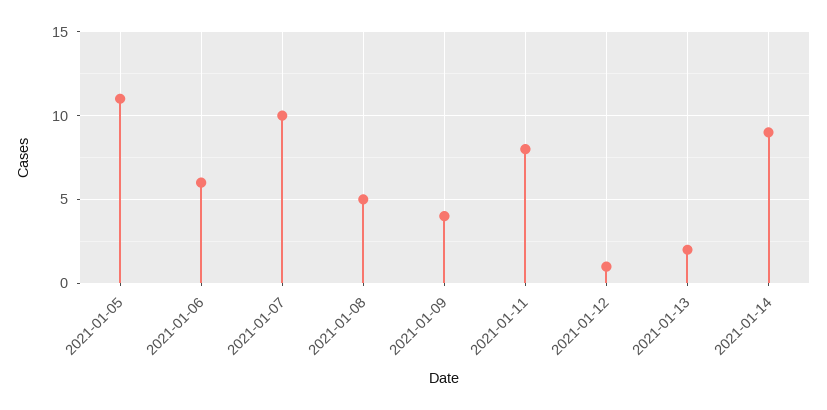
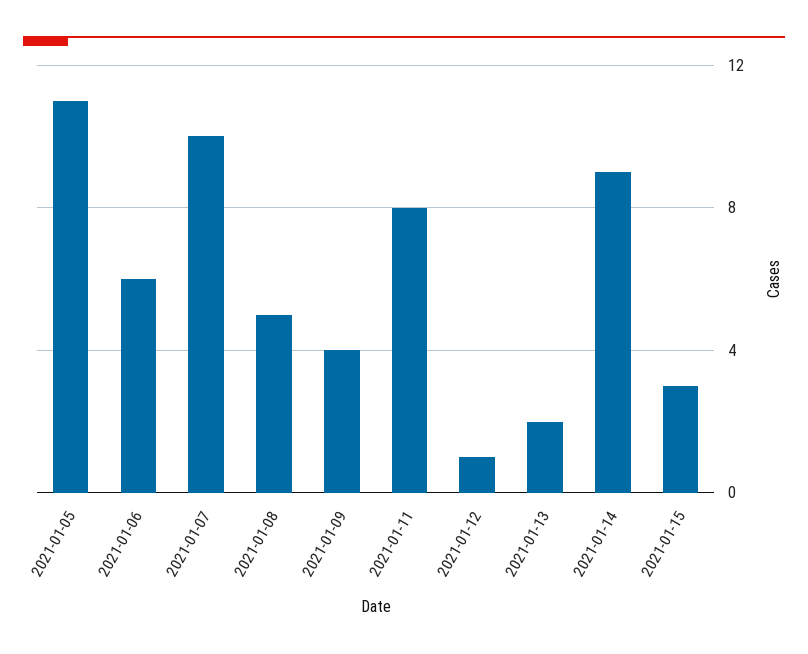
2021-01-15: none -> 3

